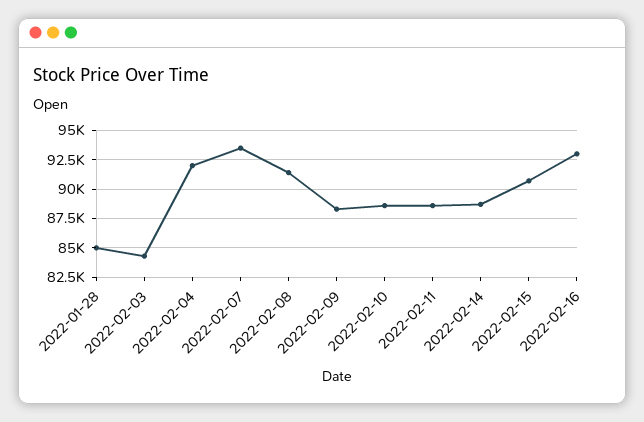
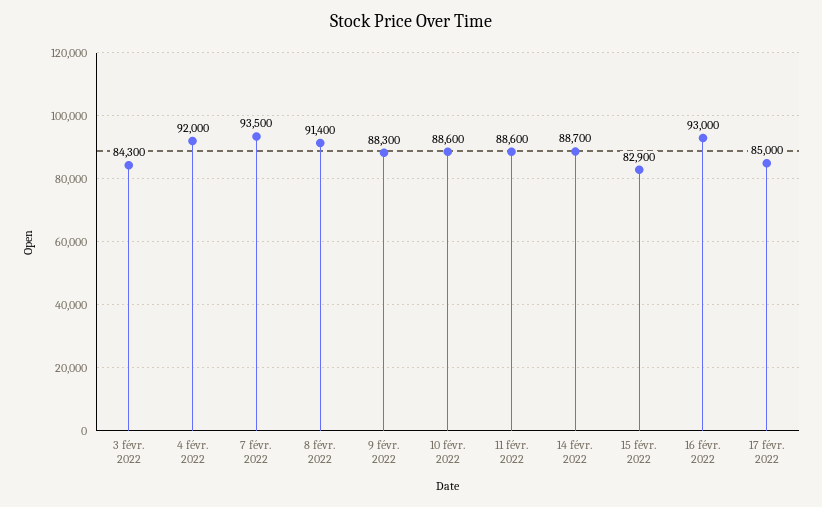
2022-01-28: 85000 -> none
2022-02-15: 90000 -> 82900
17 févr. 2022: none -> 85000

